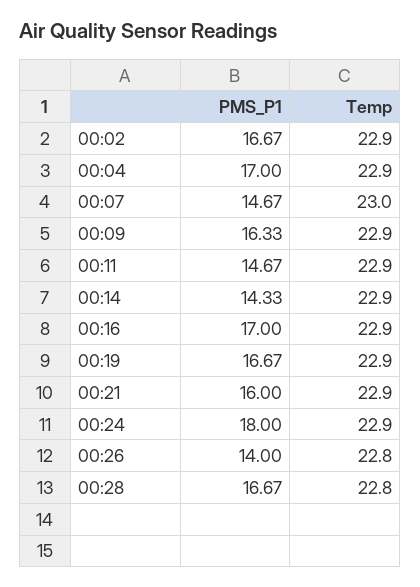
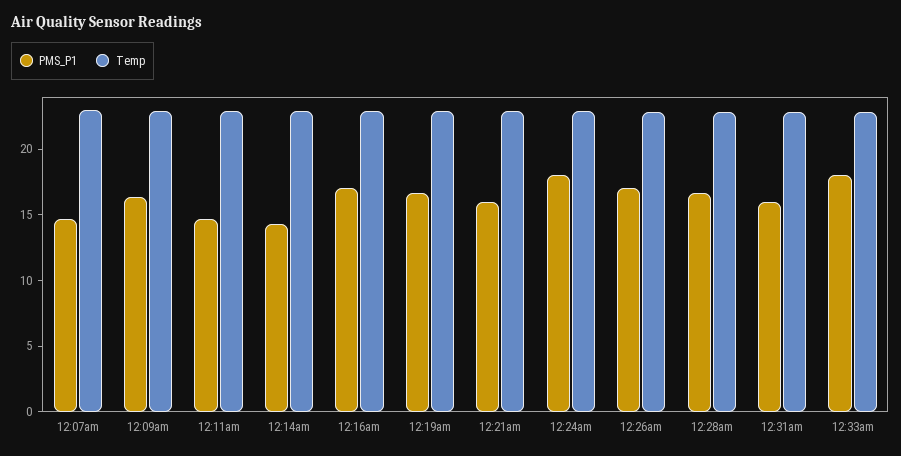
PMS_P1, 00:02: 16.67 -> none
Temp, 00:02: 22.9 -> none
PMS_P1, 00:04: 17 -> none
Temp, 00:04: 22.9 -> none
PMS_P1, 00:26: 14 -> 17
PMS_P1, 12:31am: none -> 16
Temp, 12:31am: none -> 23
PMS_P1, 12:33am: none -> 18
Temp, 12:33am: none -> 23

